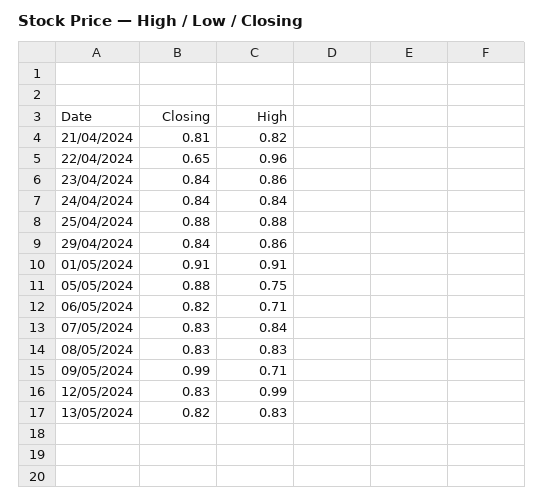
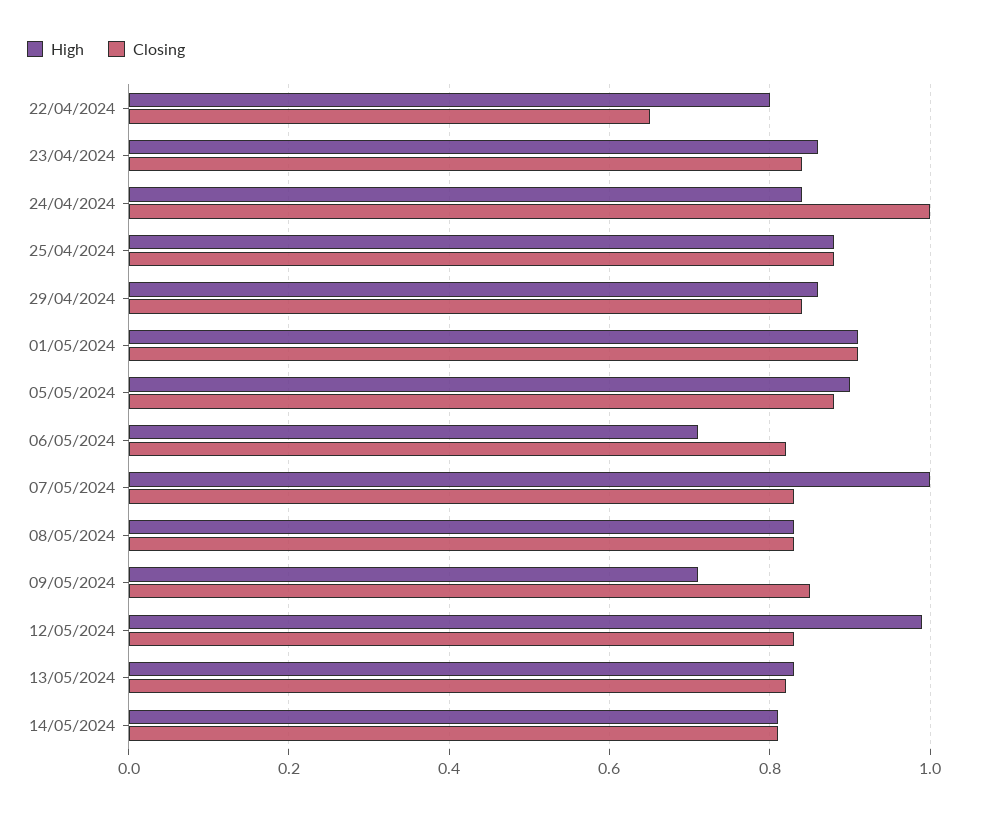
Closing, 21/04/2024: 0.81 -> none
High, 21/04/2024: 0.82 -> none
High, 22/04/2024: 0.96 -> 0.8
Closing, 24/04/2024: 0.84 -> 1
High, 05/05/2024: 0.75 -> 0.9
High, 07/05/2024: 0.84 -> 1
Closing, 09/05/2024: 0.99 -> 0.85
High, 14/05/2024: none -> 0.8
Closing, 14/05/2024: none -> 0.8

